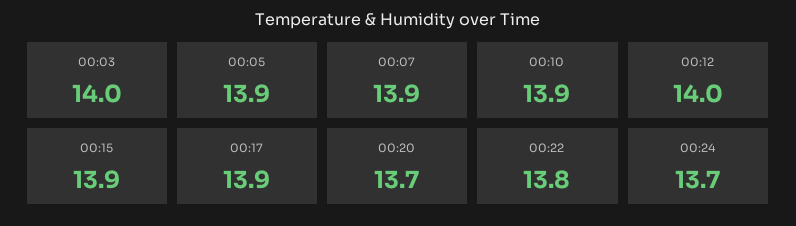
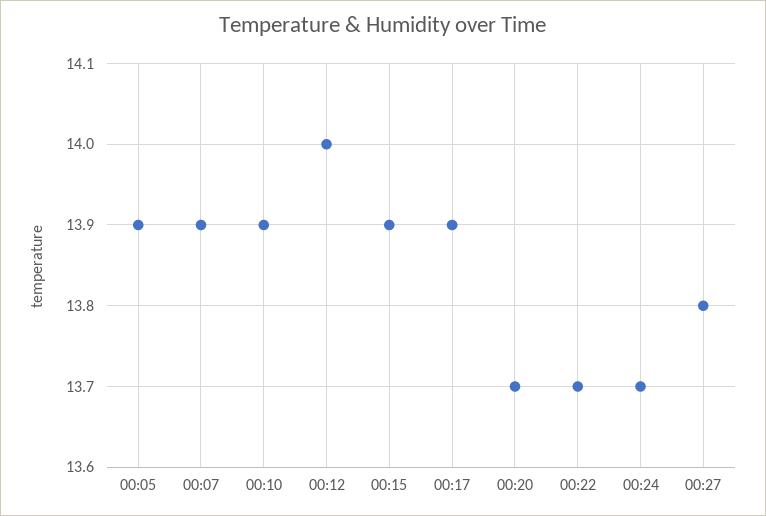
00:03: 14 -> none
00:22: 13.8 -> 13.7
00:27: none -> 13.8

